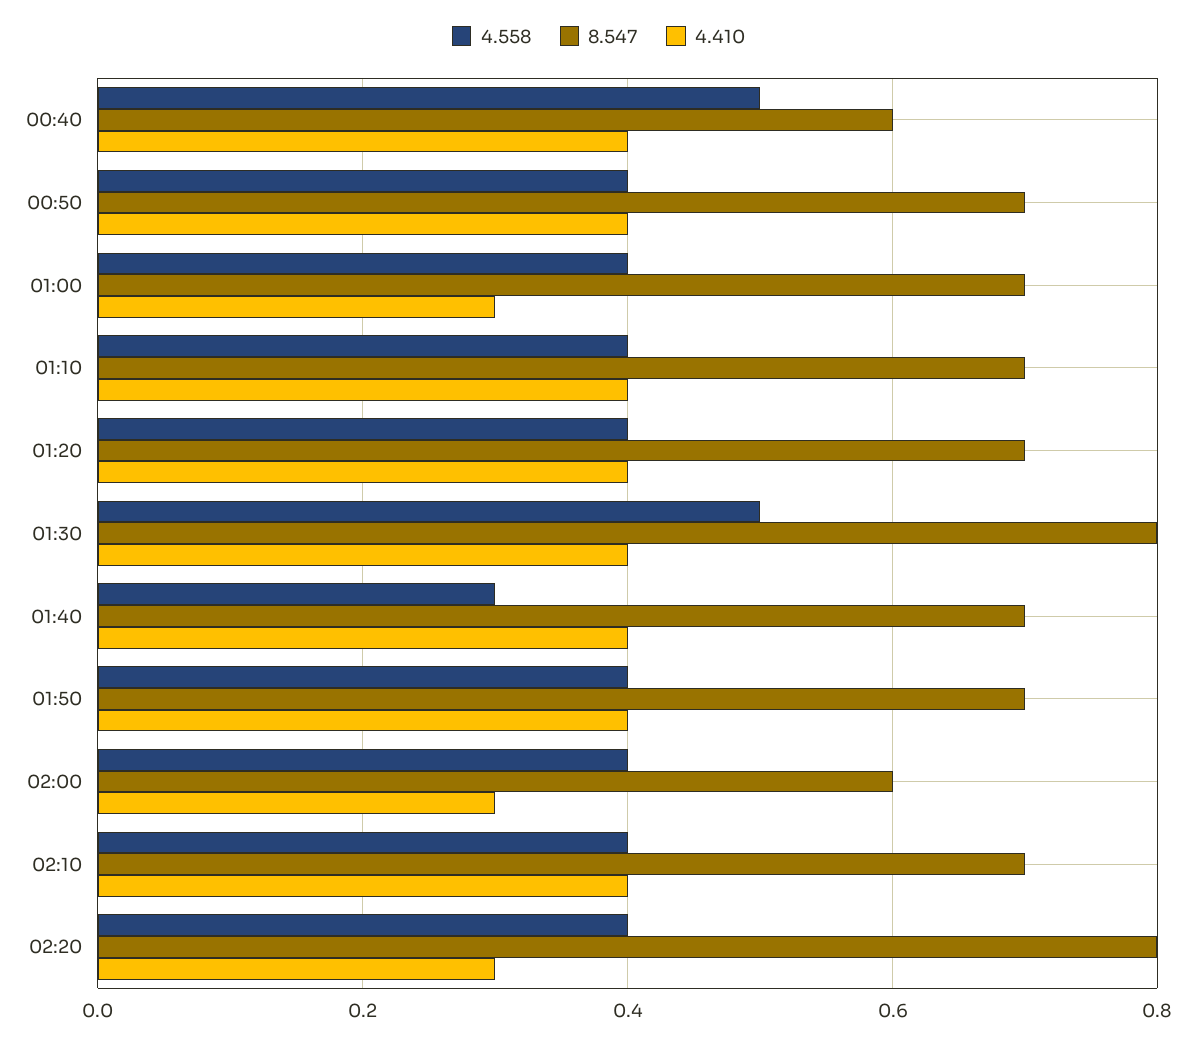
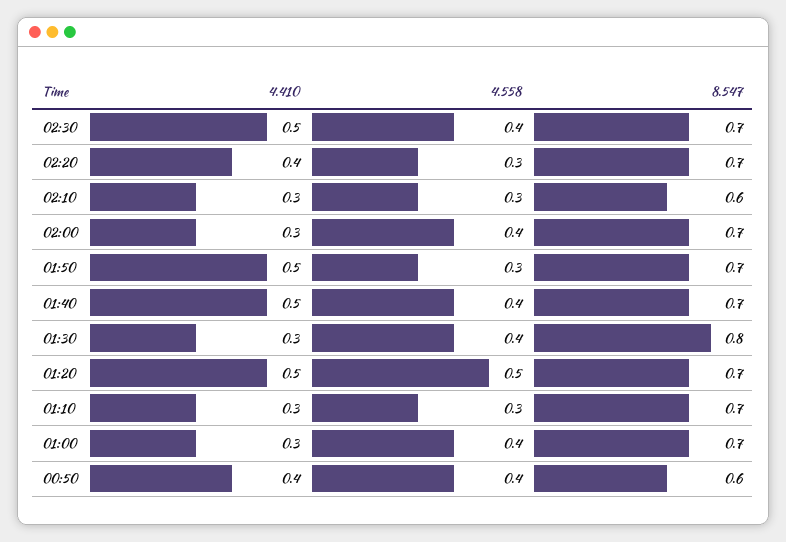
4.558, 00:40: 0.5 -> none
8.547, 00:40: 0.6 -> none
4.410, 00:40: 0.4 -> none
8.547, 00:50: 0.7 -> 0.6
4.558, 01:10: 0.4 -> 0.3
4.410, 01:10: 0.4 -> 0.3
4.558, 01:20: 0.4 -> 0.5
4.410, 01:20: 0.4 -> 0.5
4.558, 01:30: 0.5 -> 0.4
4.410, 01:30: 0.4 -> 0.3
4.558, 01:40: 0.3 -> 0.4
4.410, 01:40: 0.4 -> 0.5
4.558, 01:50: 0.4 -> 0.3
4.410, 01:50: 0.4 -> 0.5
8.547, 02:00: 0.6 -> 0.7
4.558, 02:10: 0.4 -> 0.3
8.547, 02:10: 0.7 -> 0.6
4.410, 02:10: 0.4 -> 0.3
4.558, 02:20: 0.4 -> 0.3
8.547, 02:20: 0.8 -> 0.7
4.410, 02:20: 0.3 -> 0.4
4.410, 02:30: none -> 0.5
4.558, 02:30: none -> 0.4
8.547, 02:30: none -> 0.7

